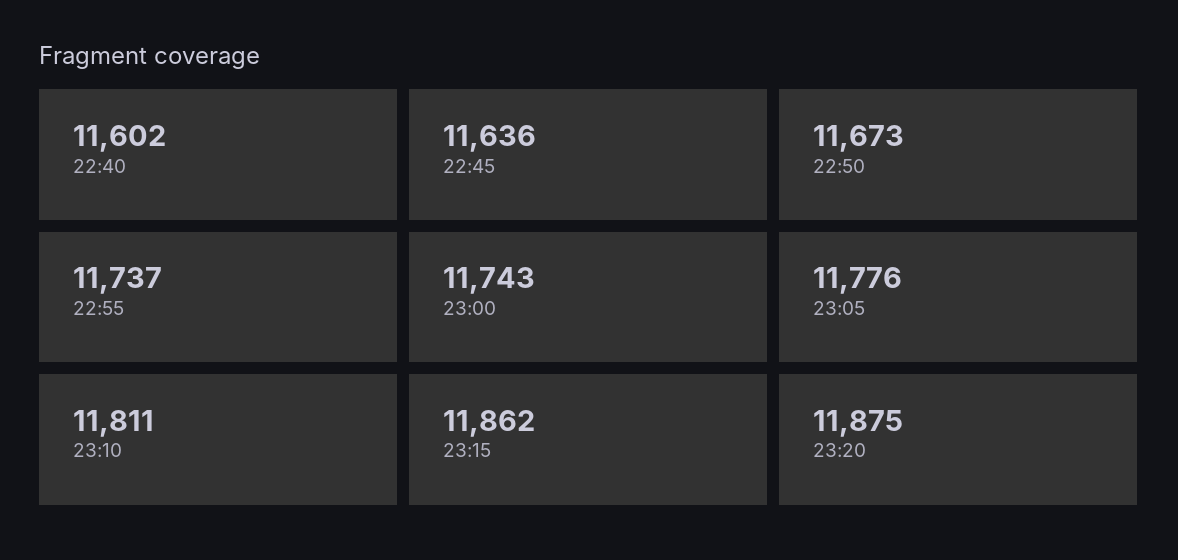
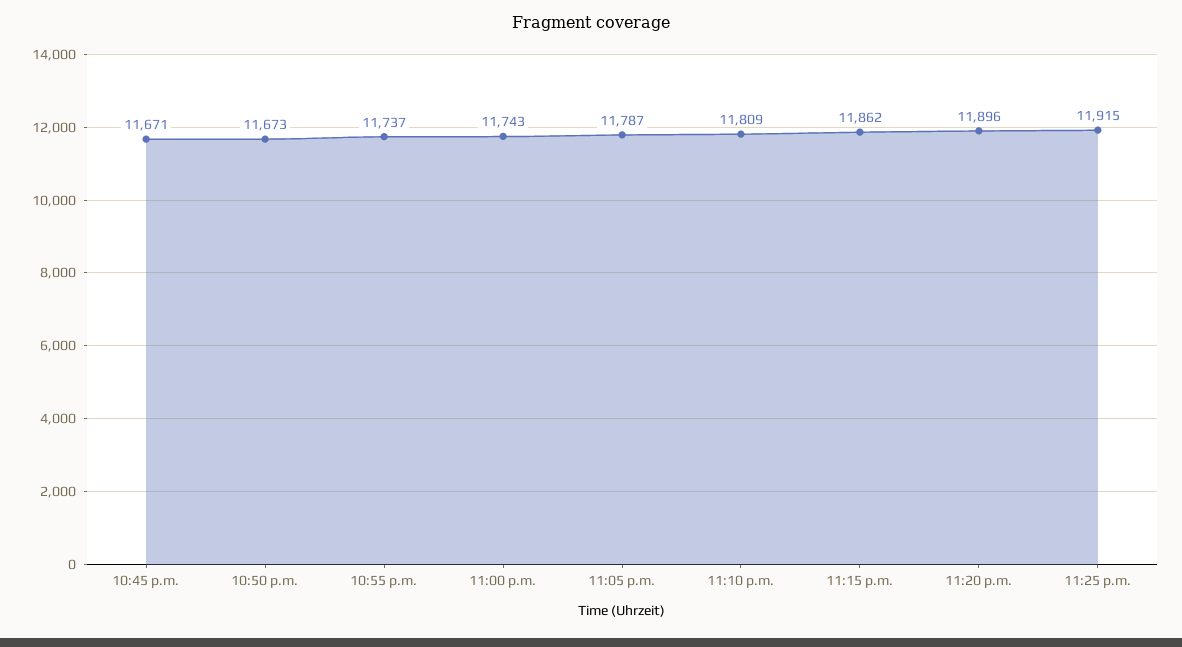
22:40: 11602 -> none
22:45: 11636 -> 11671
23:05: 11776 -> 11787
23:10: 11811 -> 11809
23:20: 11875 -> 11896
11:25 p.m.: none -> 11915

